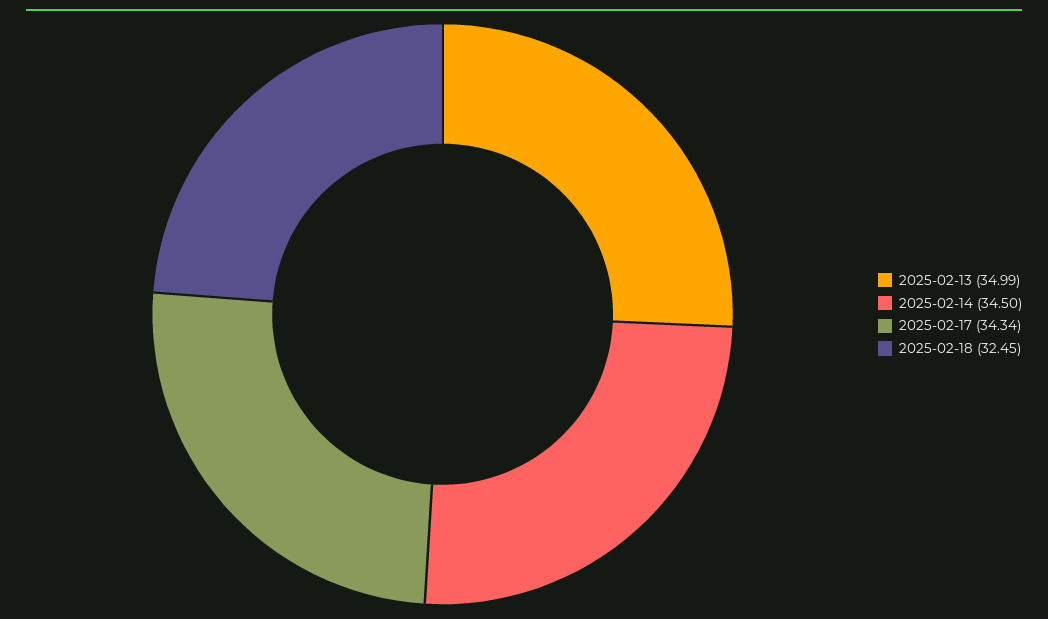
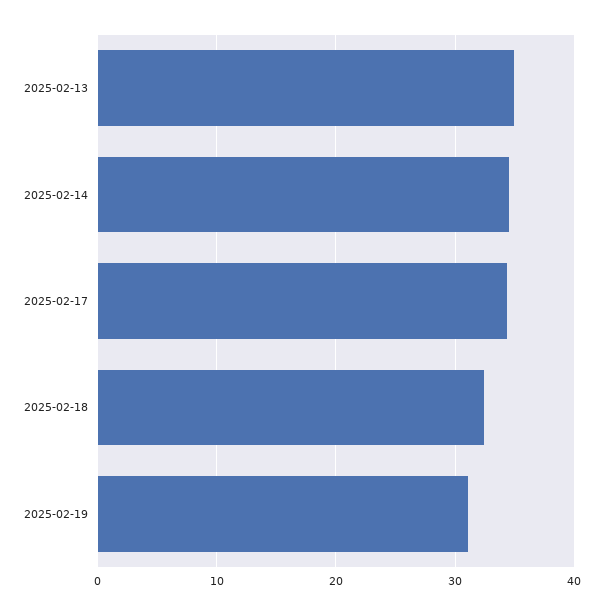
2025-02-19: none -> 31

